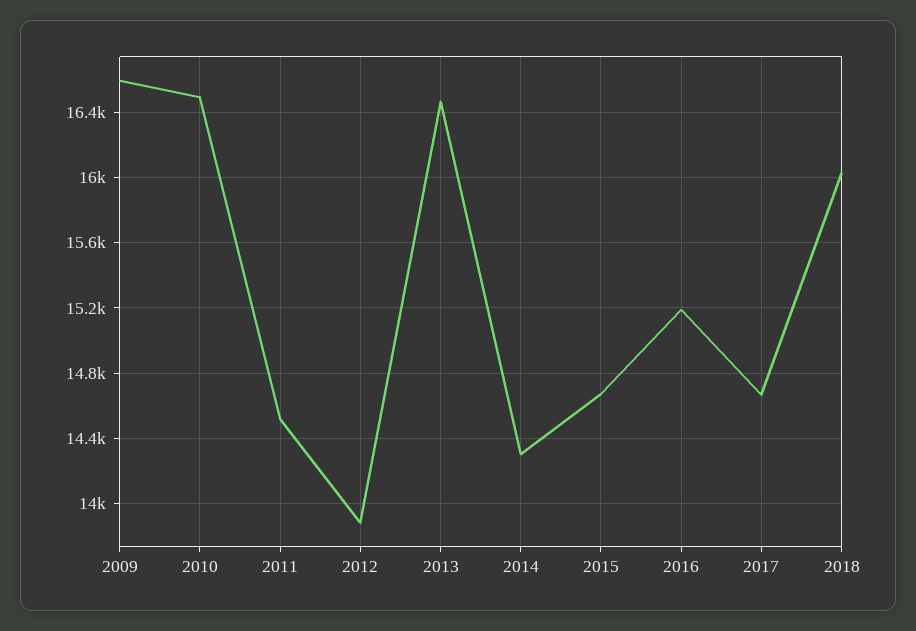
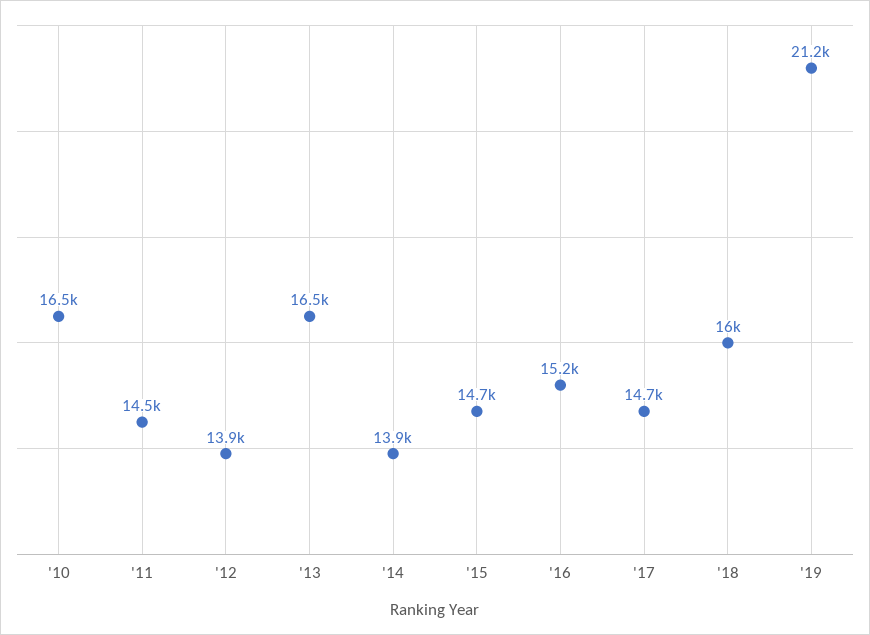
2009: 16600 -> none
2014: 14300 -> 13900
'19: none -> 21200

